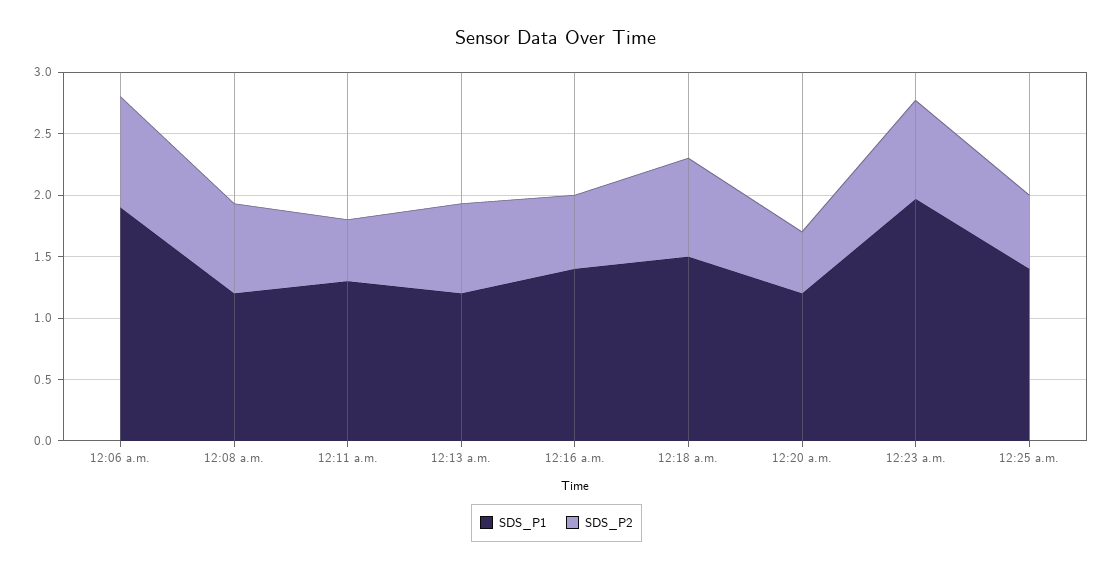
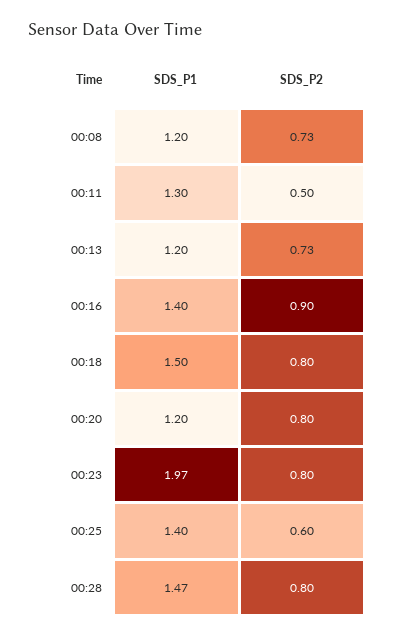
SDS_P1, 12:06 a.m.: 1.9 -> none
SDS_P2, 12:06 a.m.: 0.9 -> none
SDS_P2, 12:16 a.m.: 0.6 -> 0.9
SDS_P2, 12:20 a.m.: 0.5 -> 0.8
SDS_P1, 00:28: none -> 1.47
SDS_P2, 00:28: none -> 0.8

